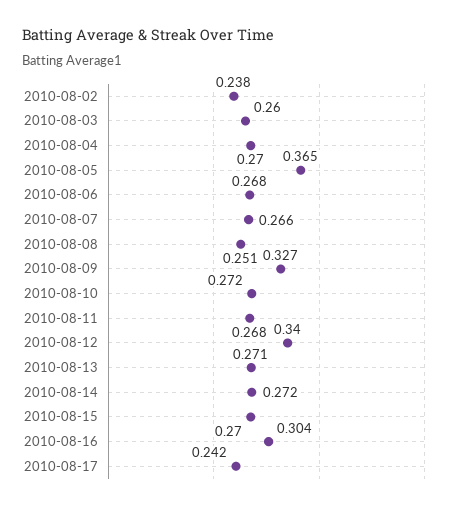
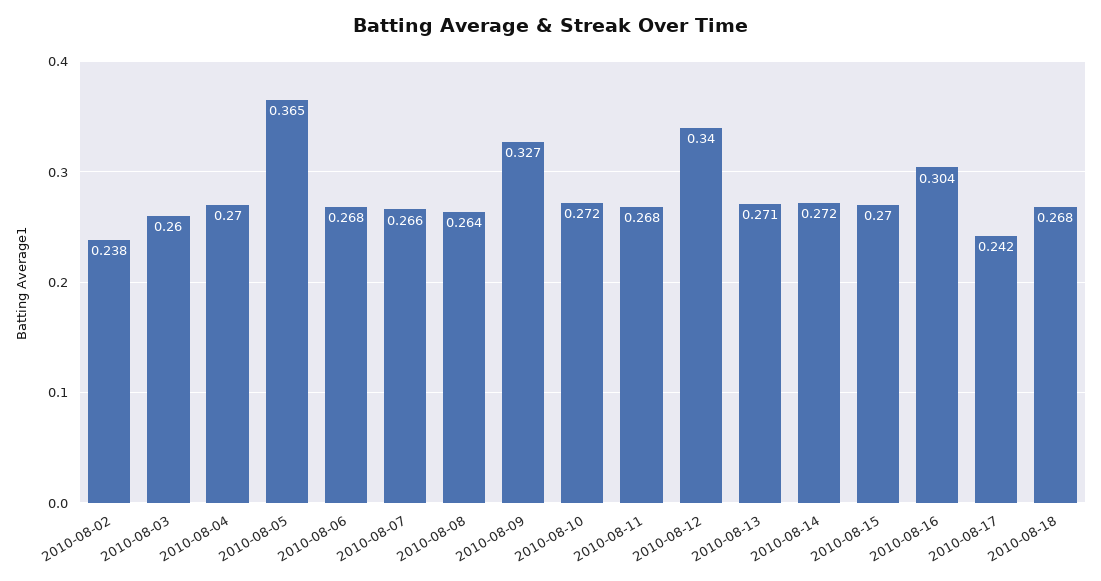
2010-08-08: 0.251 -> 0.264
2010-08-18: none -> 0.268

